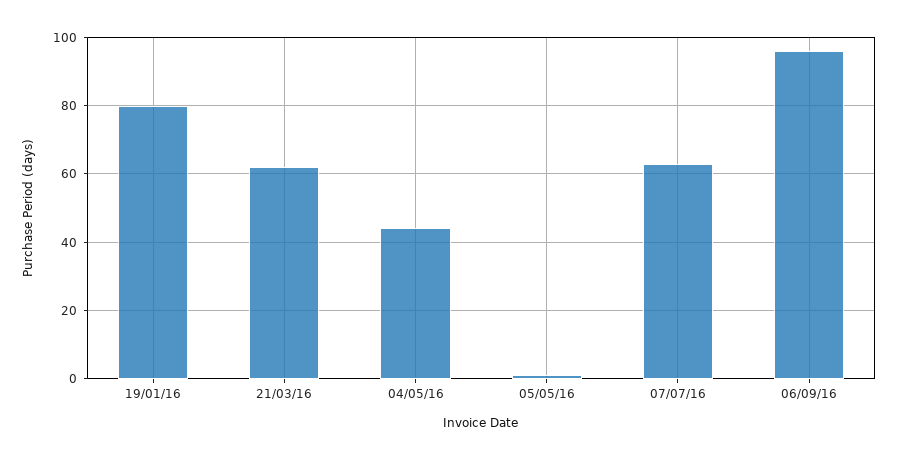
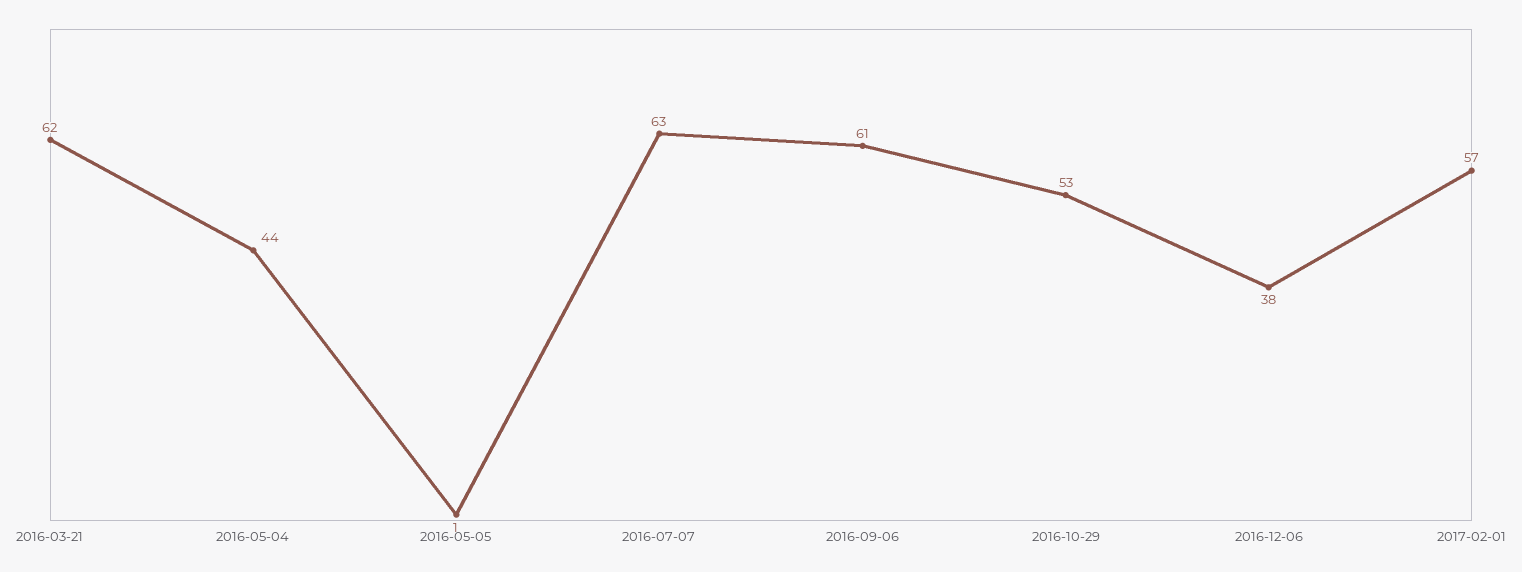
19/01/16: 80 -> none
06/09/16: 95 -> 61
2016-10-29: none -> 53
2016-12-06: none -> 38
2017-02-01: none -> 57

